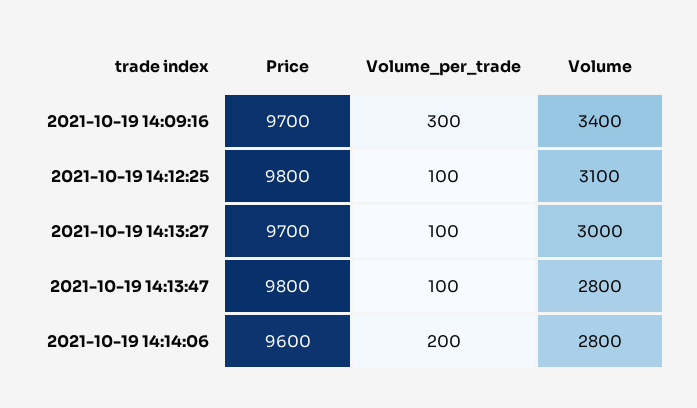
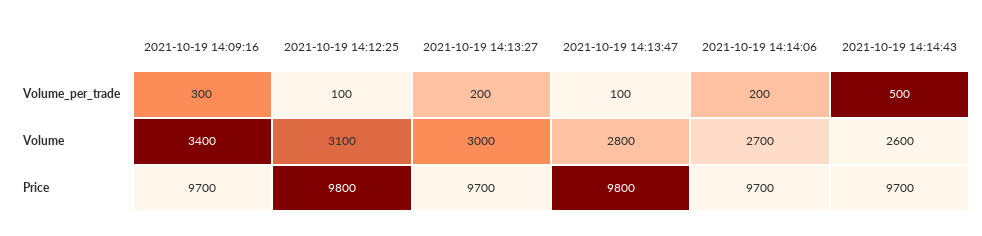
Volume_per_trade, 2021-10-19 14:13:27: 100 -> 200
Price, 2021-10-19 14:14:06: 9600 -> 9700
Volume, 2021-10-19 14:14:06: 2800 -> 2700
Volume_per_trade, 2021-10-19 14:14:43: none -> 500
Volume, 2021-10-19 14:14:43: none -> 2600
Price, 2021-10-19 14:14:43: none -> 9700

